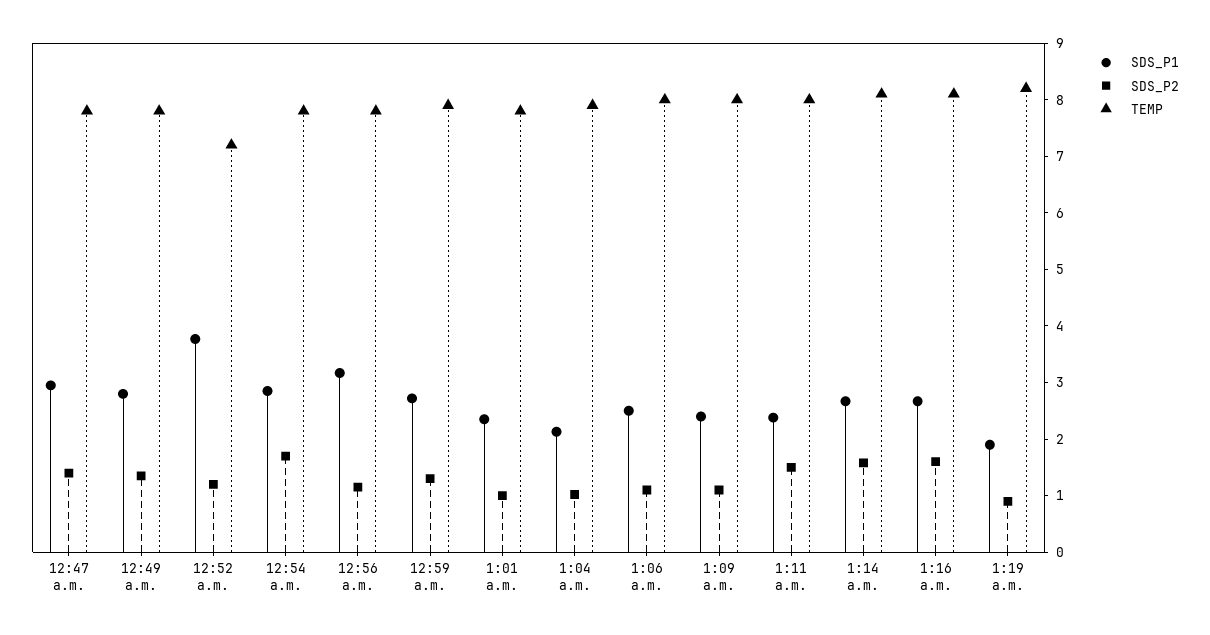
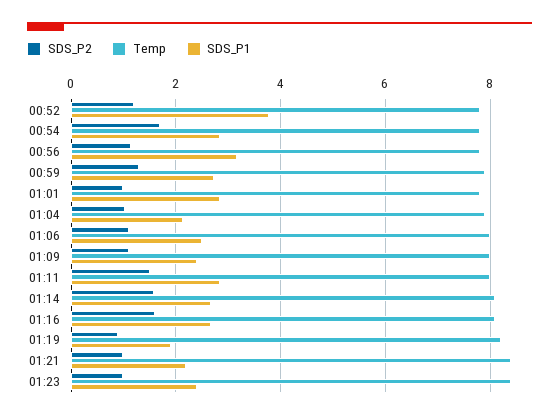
SDS_P1, 12:47 a.m.: 3 -> none
SDS_P2, 12:47 a.m.: 1.4 -> none
TEMP, 12:47 a.m.: 7.8 -> none
SDS_P1, 12:49 a.m.: 2.8 -> none
SDS_P2, 12:49 a.m.: 1.4 -> none
TEMP, 12:49 a.m.: 7.8 -> none
TEMP, 12:52 a.m.: 7.2 -> 7.8
SDS_P1, 1:01 a.m.: 2.4 -> 2.8
SDS_P1, 1:11 a.m.: 2.4 -> 2.8
SDS_P2, 01:21: none -> 1
TEMP, 01:21: none -> 8.4
SDS_P1, 01:21: none -> 2.2
SDS_P2, 01:23: none -> 1
TEMP, 01:23: none -> 8.4
SDS_P1, 01:23: none -> 2.4

